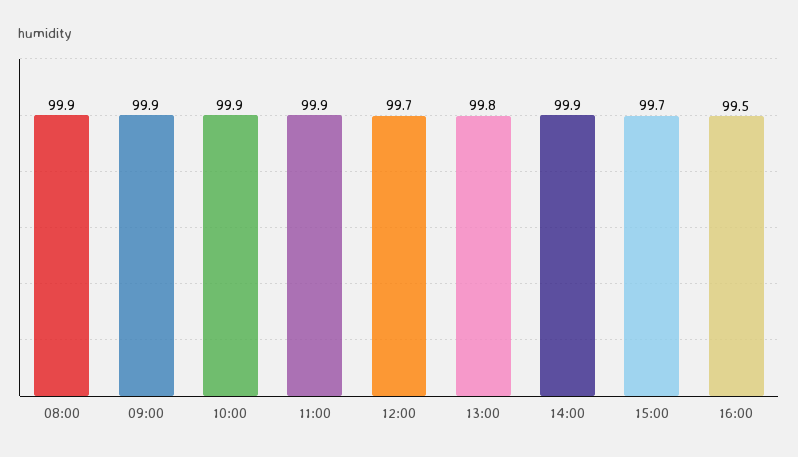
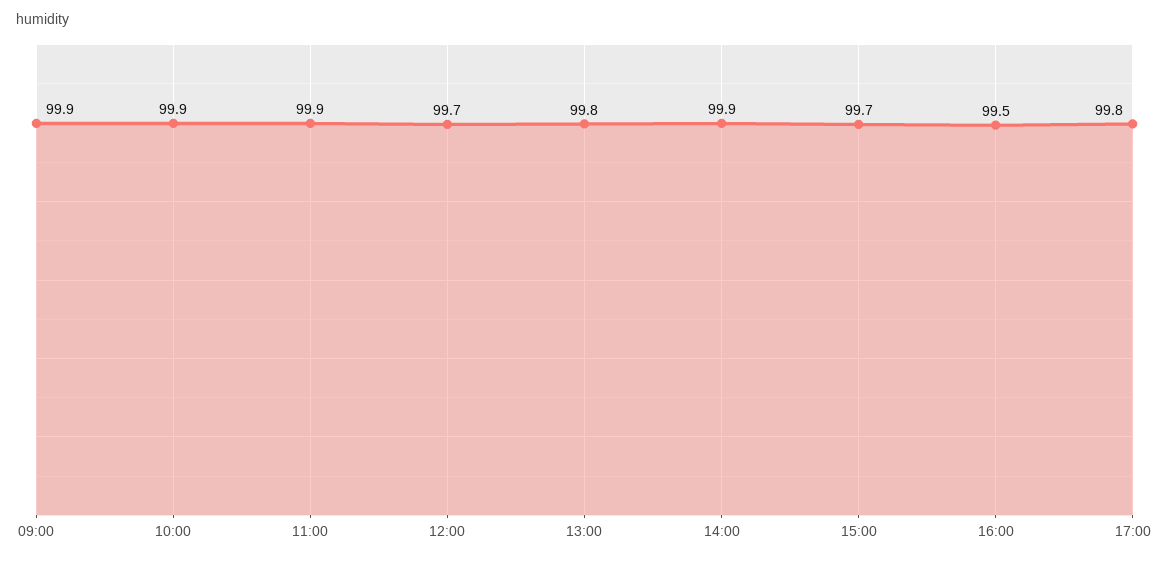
08:00: 99.9 -> none
17:00: none -> 99.8

